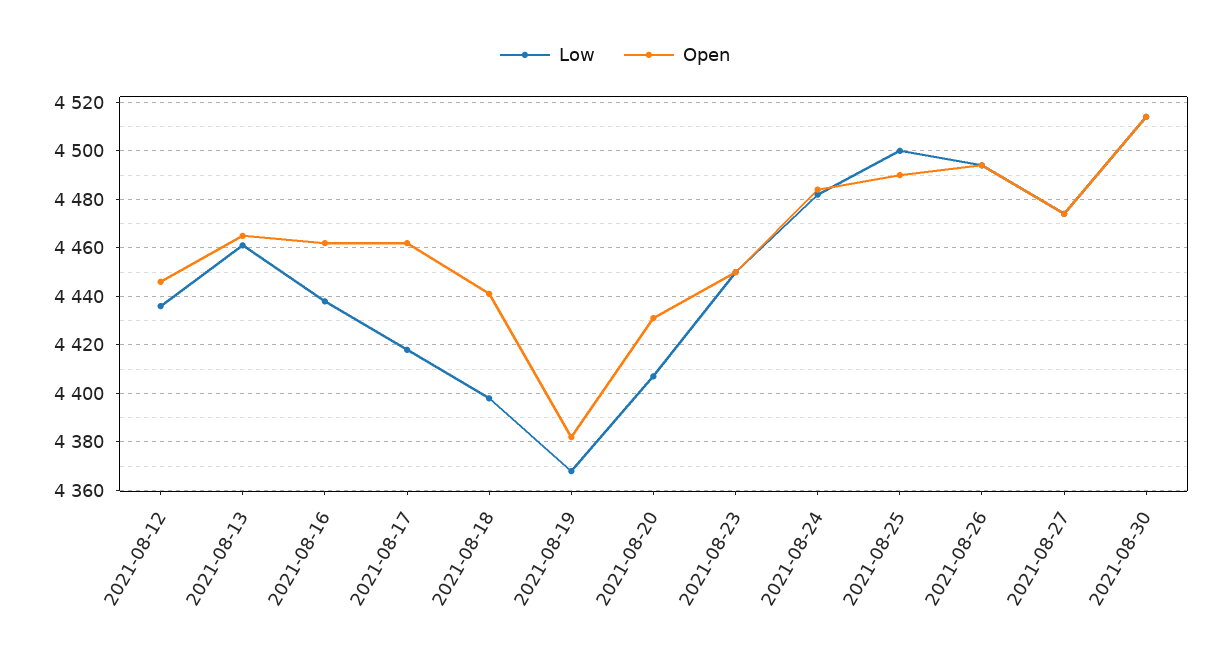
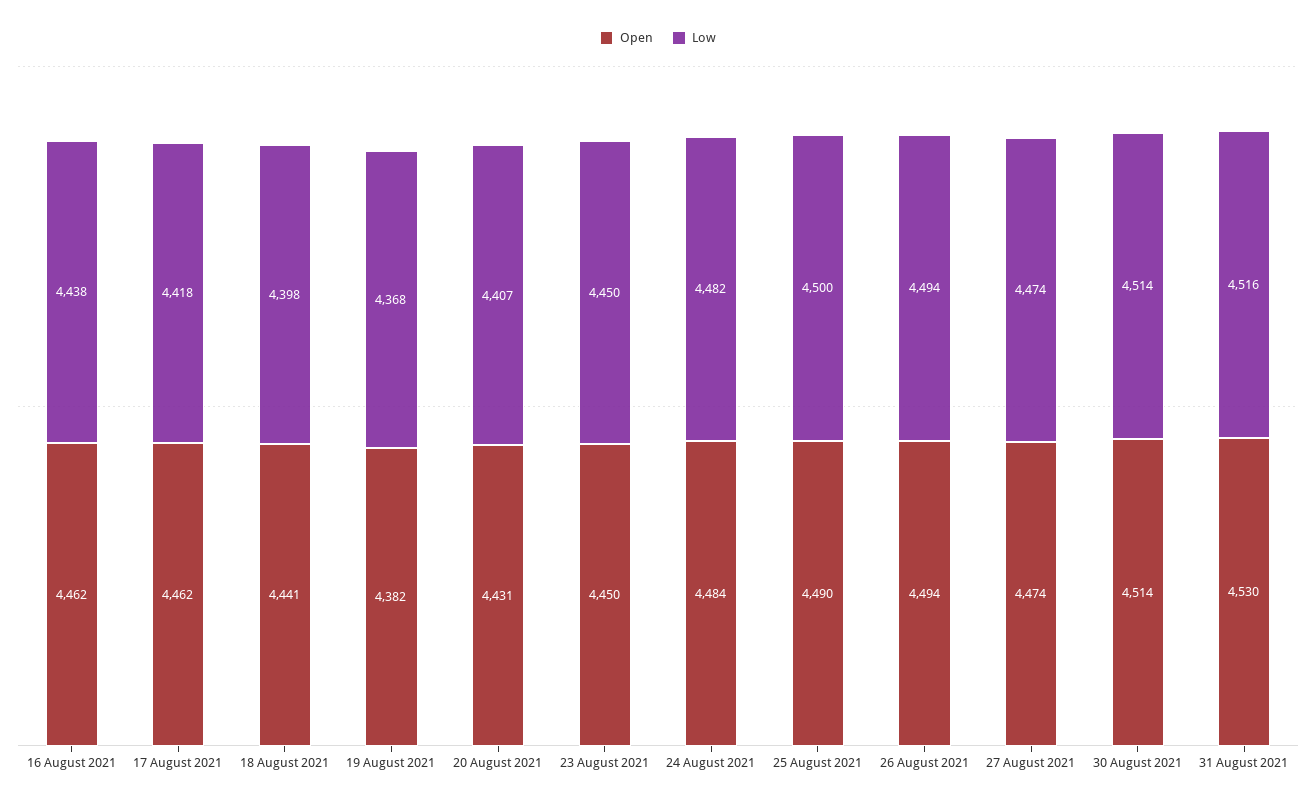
Low, 2021-08-12: 4435 -> none
Open, 2021-08-12: 4445 -> none
Low, 2021-08-13: 4460 -> none
Open, 2021-08-13: 4465 -> none
Open, 31 August 2021: none -> 4530
Low, 31 August 2021: none -> 4516

